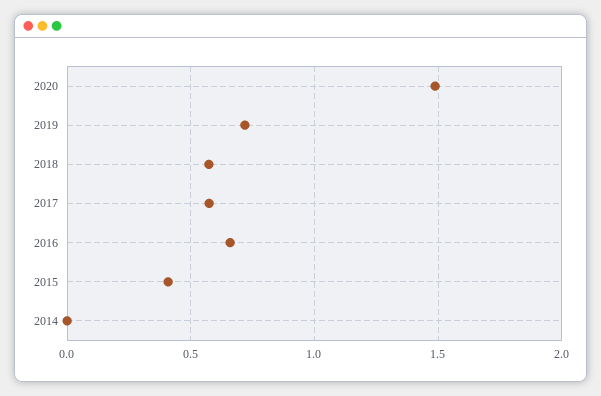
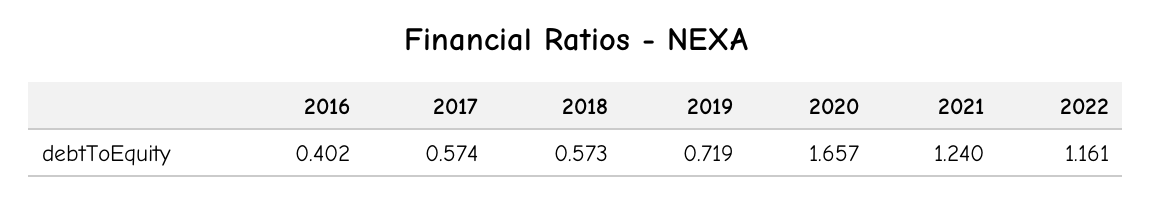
2020: 1.5 -> 1.657
2016: 0.65 -> 0.402
2015: 0.4 -> none
2014: 0 -> none
2021: none -> 1.24
2022: none -> 1.161

